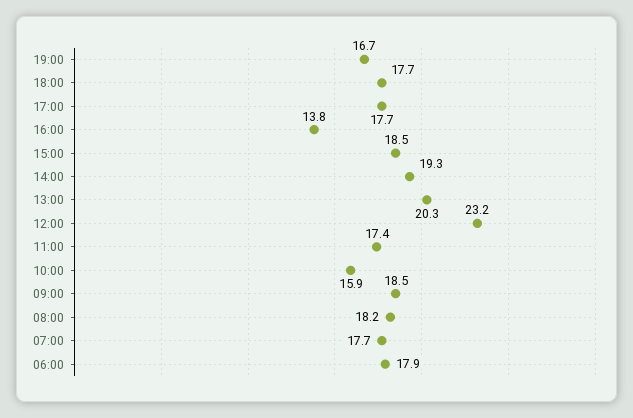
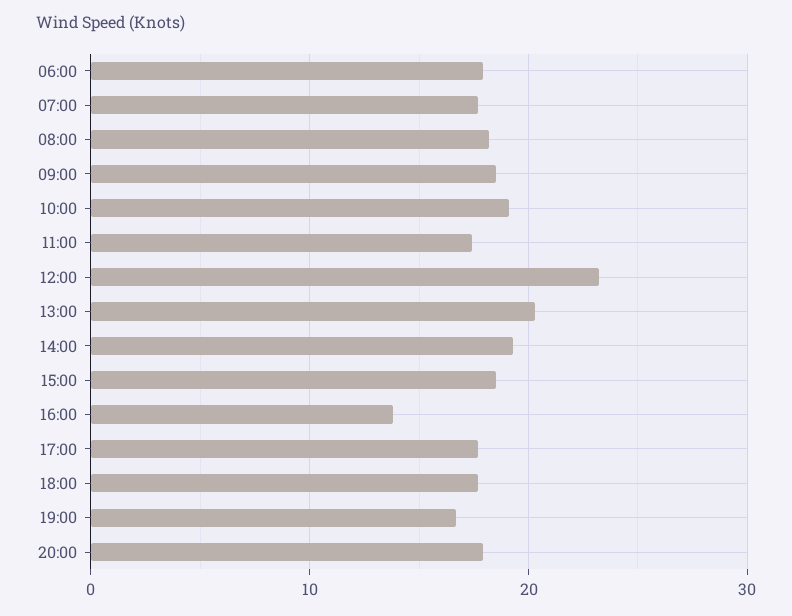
10:00: 15.9 -> 19
20:00: none -> 18

